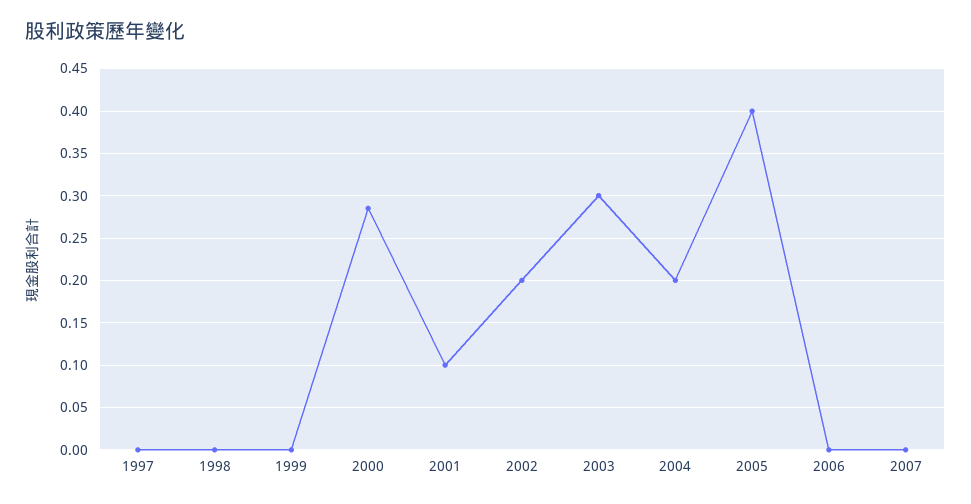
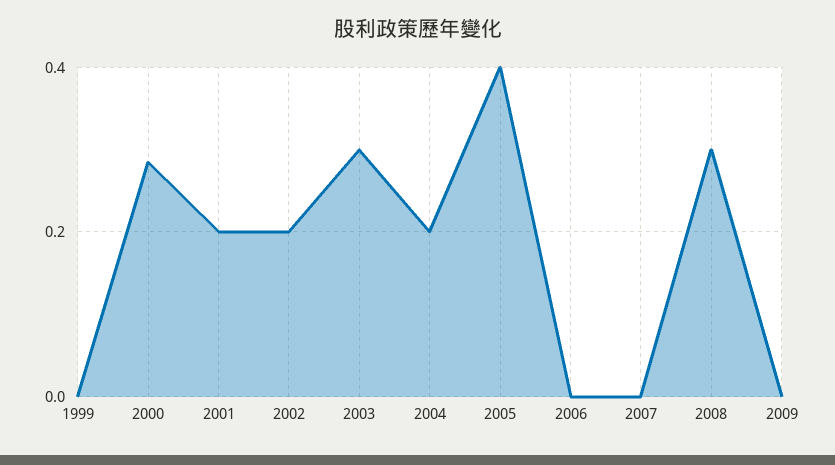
1997: 0 -> none
1998: 0 -> none
2001: 0.1 -> 0.2
2008: none -> 0.3
2009: none -> 0

